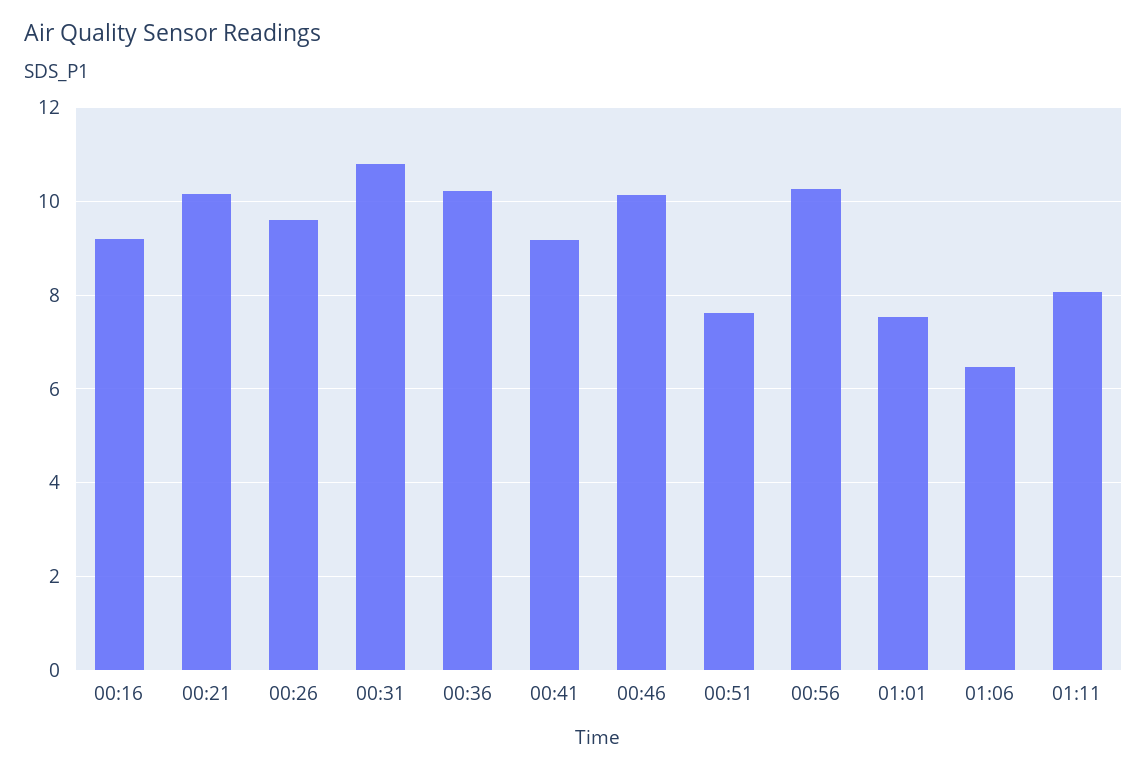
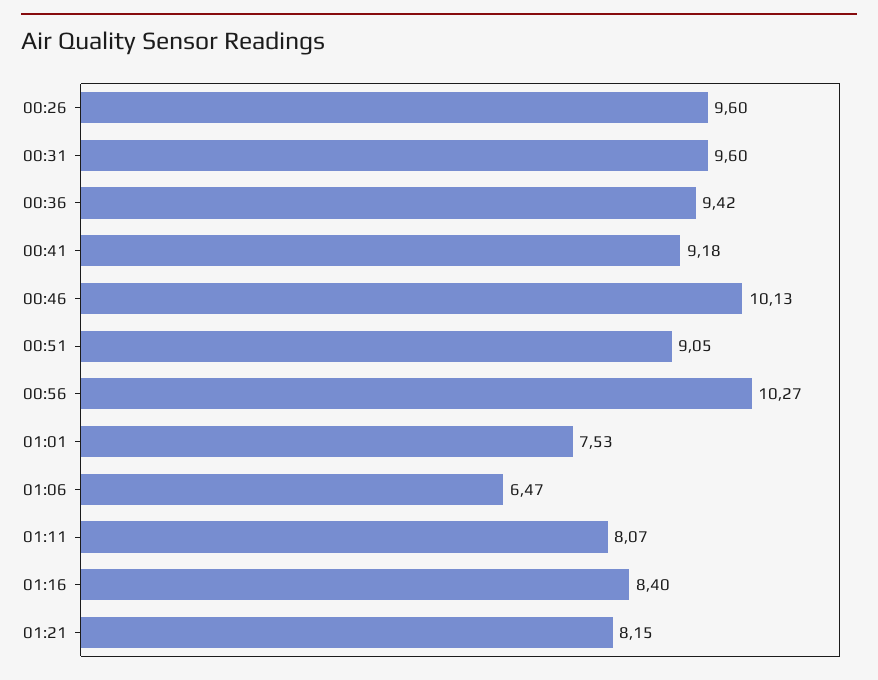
00:16: 9.2 -> none
00:21: 10.2 -> none
00:31: 10.8 -> 9.6
00:36: 10.2 -> 9.42
00:51: 7.6 -> 9.05
01:16: none -> 8.4
01:21: none -> 8.15

